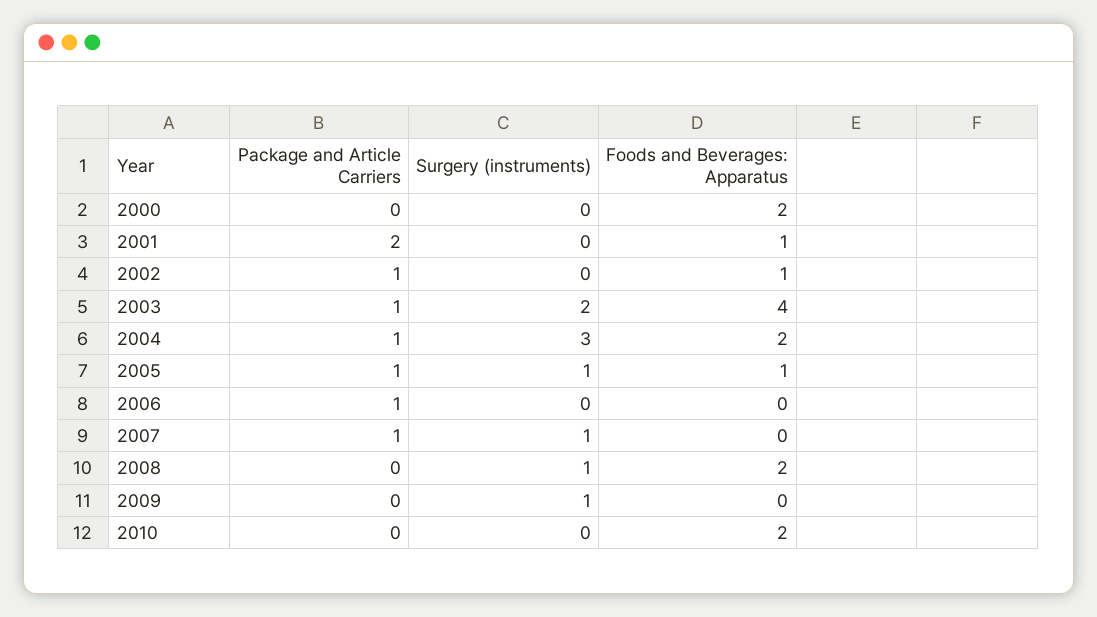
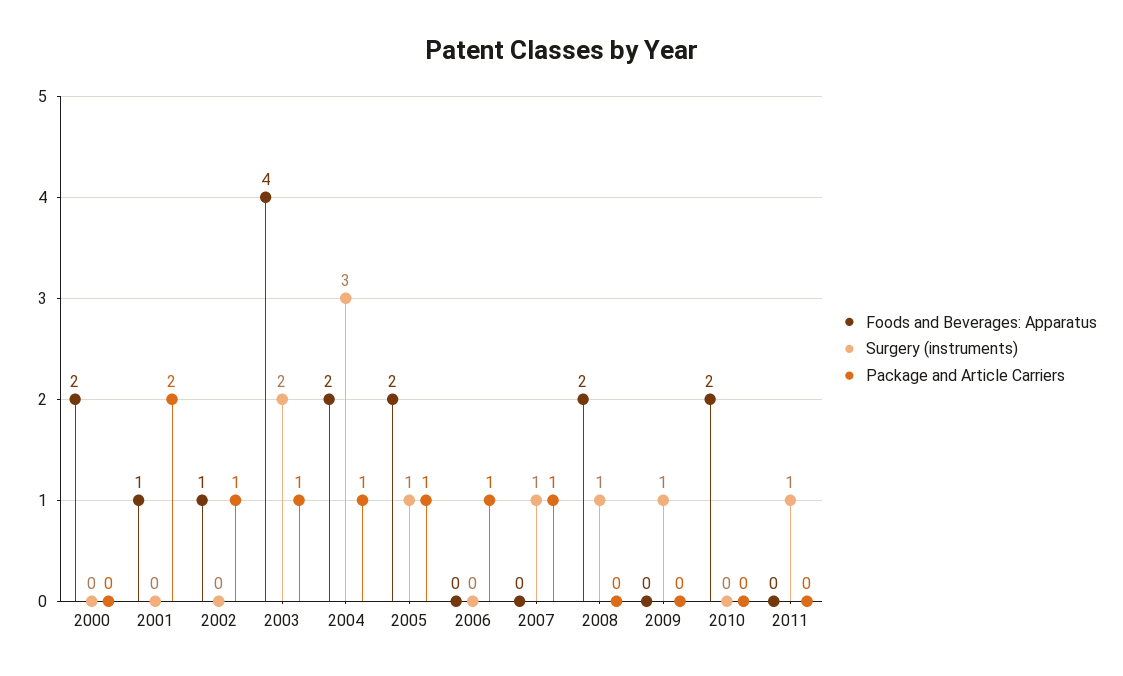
Foods and Beverages: Apparatus, 2005: 1 -> 2
Foods and Beverages: Apparatus, 2011: none -> 0
Surgery (instruments), 2011: none -> 1
Package and Article Carriers, 2011: none -> 0

